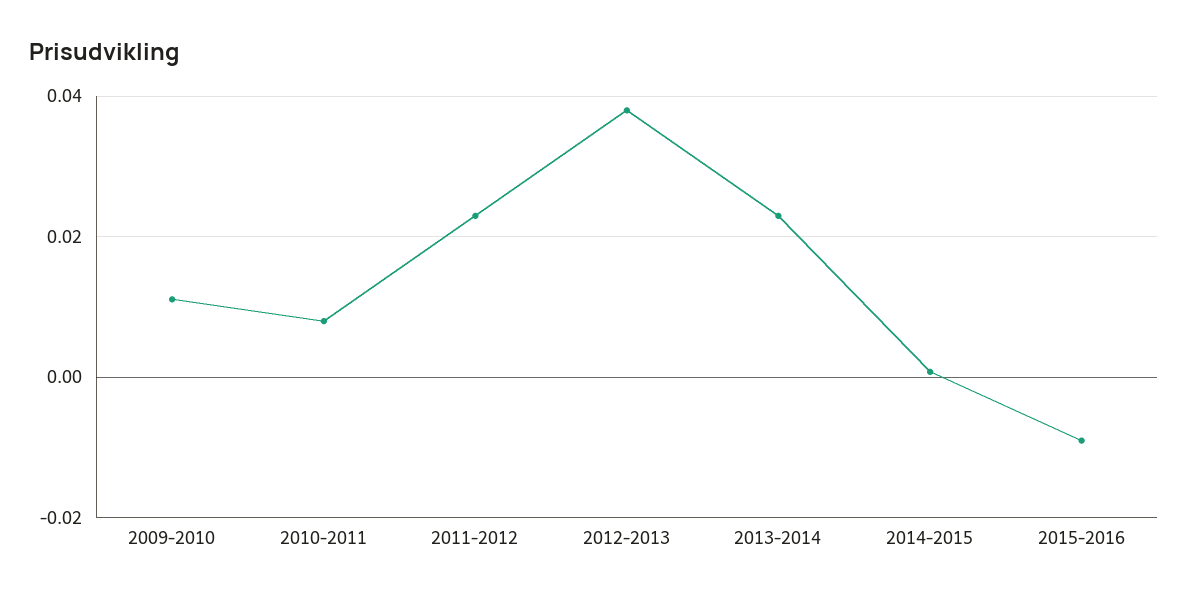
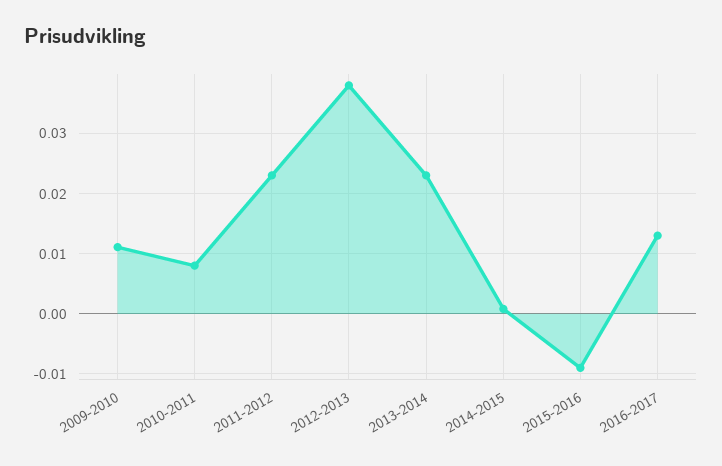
2016-2017: none -> 0.013

